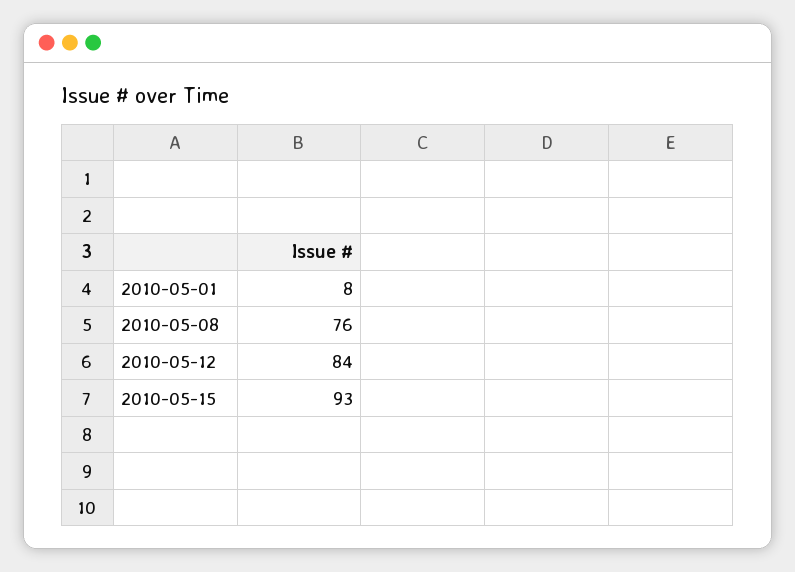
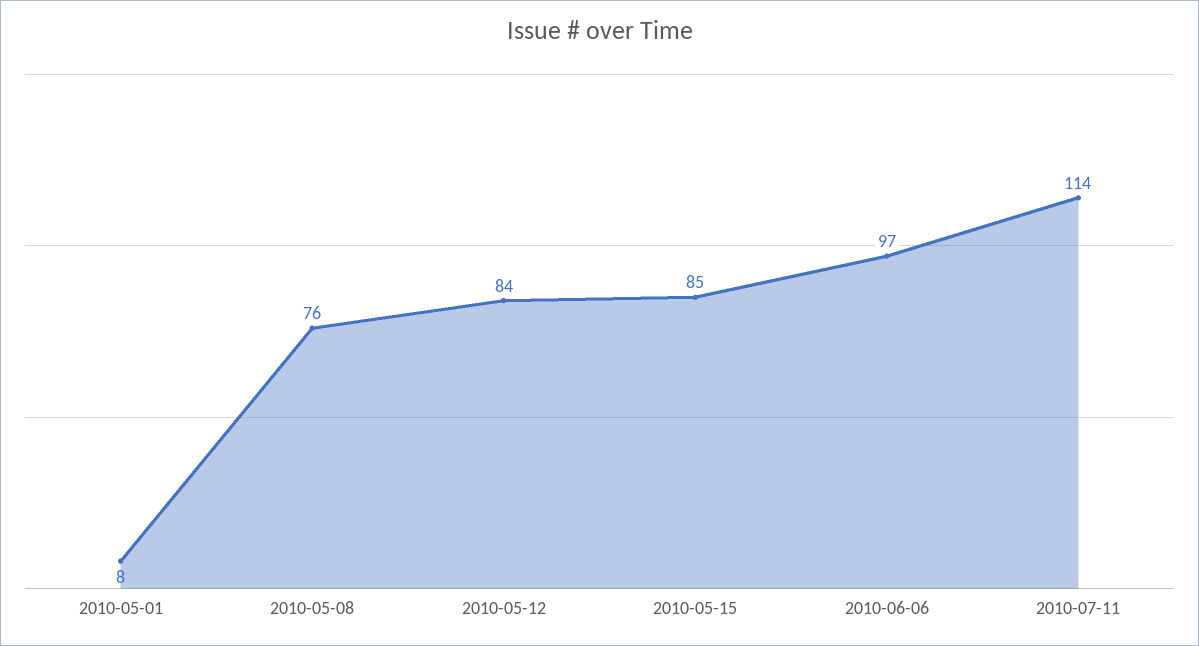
2010-05-15: 93 -> 85
2010-06-06: none -> 97
2010-07-11: none -> 114

